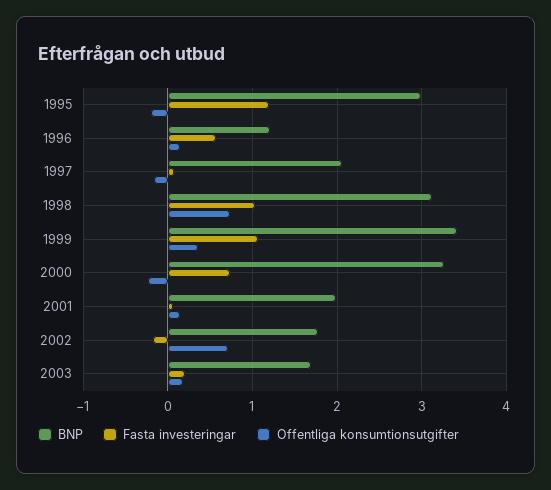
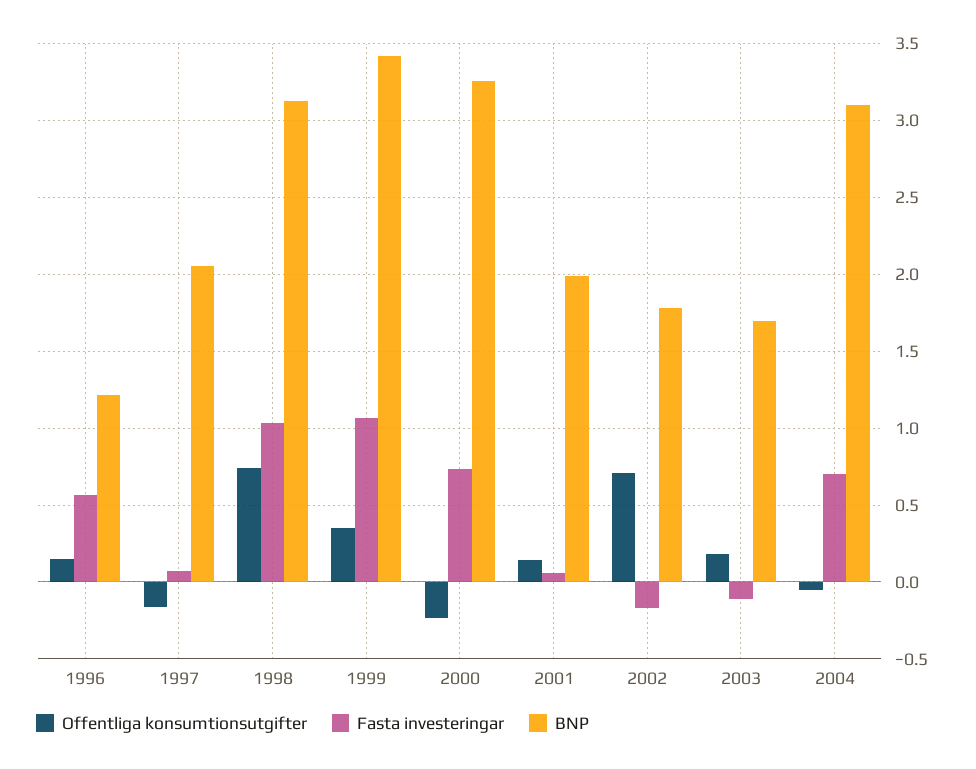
BNP, 1995: 3 -> none
Fasta investeringar, 1995: 1.2 -> none
Offentliga konsumtionsutgifter, 1995: -0.2 -> none
Fasta investeringar, 2003: 0.2 -> -0.1
Offentliga konsumtionsutgifter, 2004: none -> -0.05
Fasta investeringar, 2004: none -> 0.7
BNP, 2004: none -> 3.1

